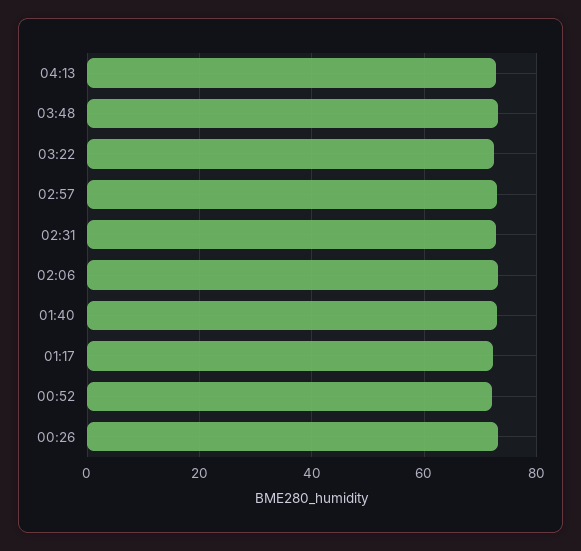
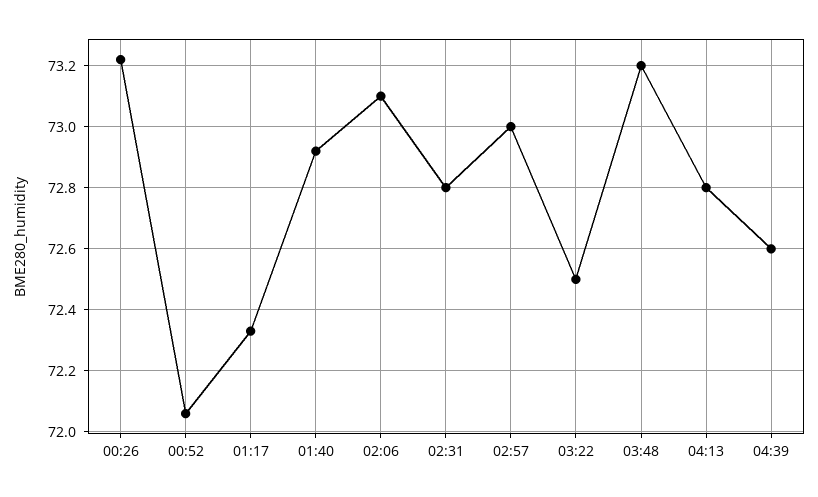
04:39: none -> 72.6

